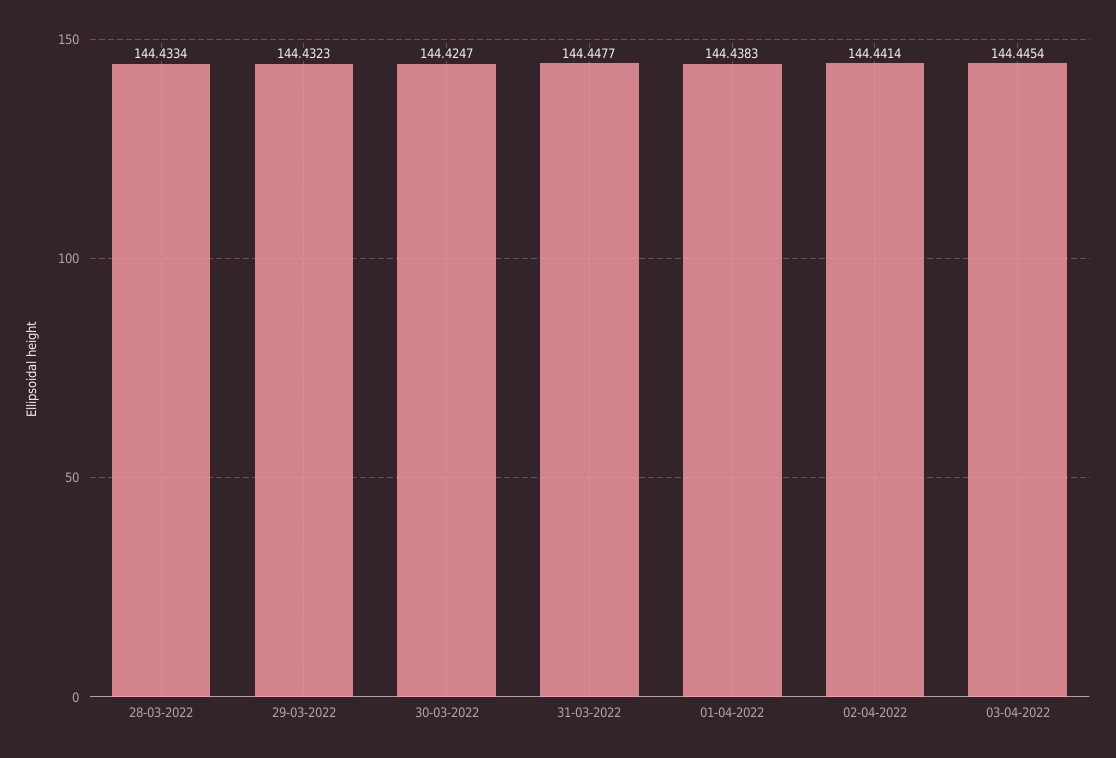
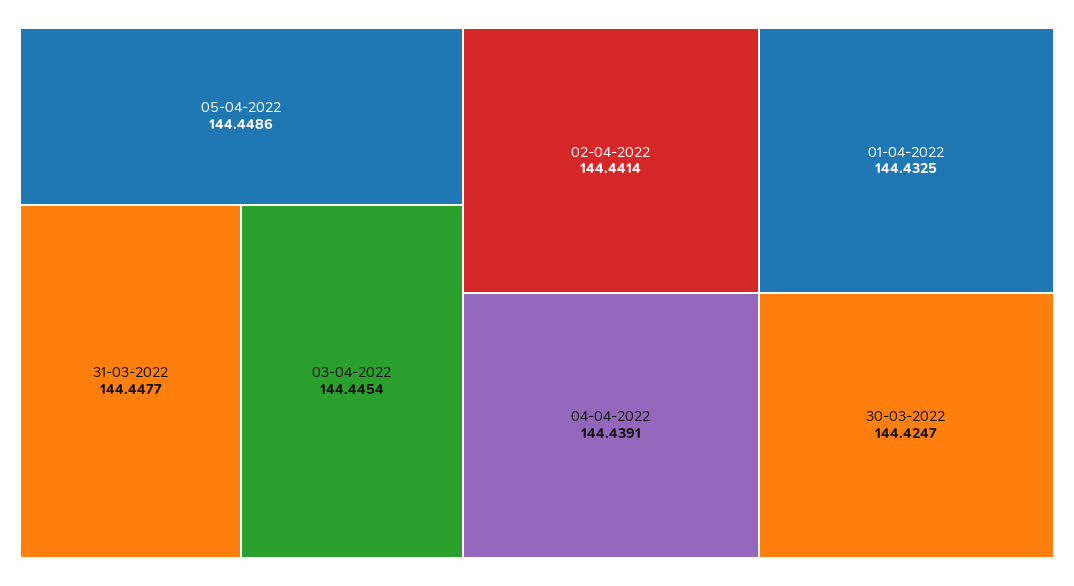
28-03-2022: 144.4334 -> none
29-03-2022: 144.4323 -> none
01-04-2022: 144.4383 -> 144.4325
05-04-2022: none -> 144.4486
04-04-2022: none -> 144.4391

